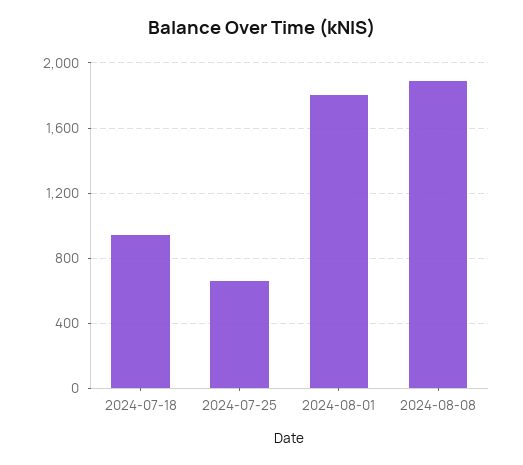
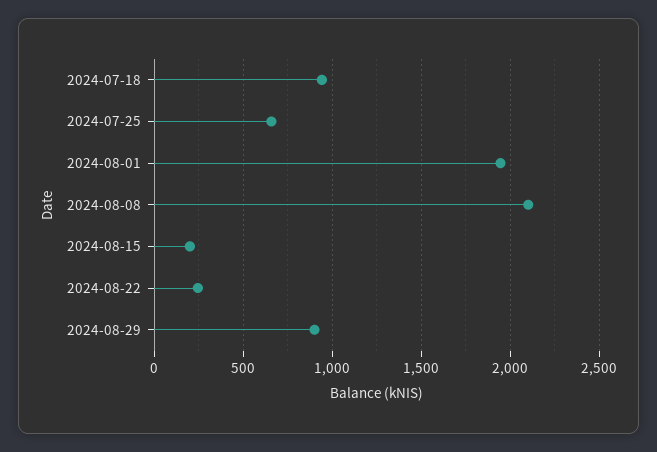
2024-08-01: 1800 -> 1950
2024-08-08: 1900 -> 2100
2024-08-15: none -> 200
2024-08-22: none -> 250
2024-08-29: none -> 900

